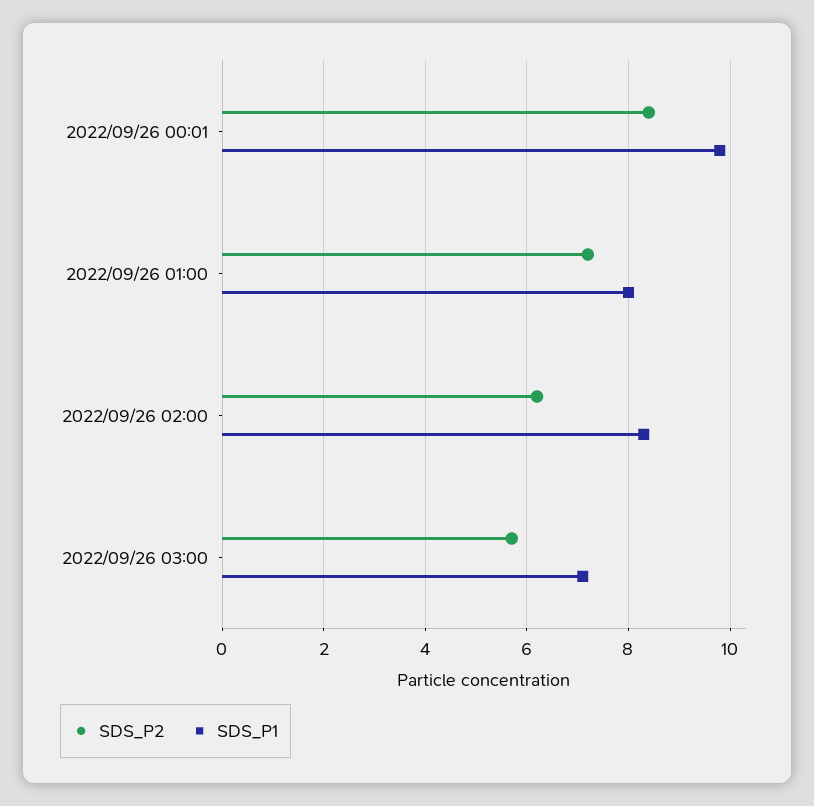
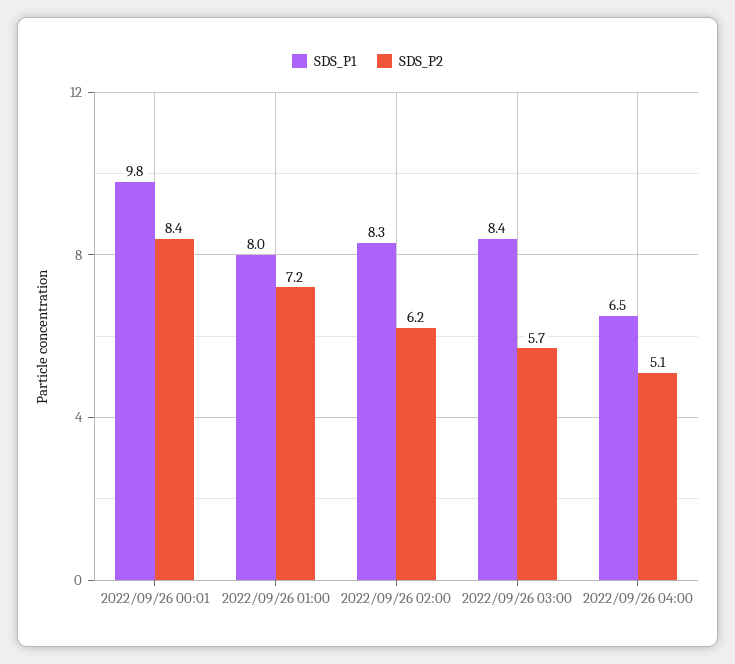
SDS_P1, 2022/09/26 03:00: 7 -> 8.4
SDS_P1, 2022/09/26 04:00: none -> 6.5
SDS_P2, 2022/09/26 04:00: none -> 5.1

